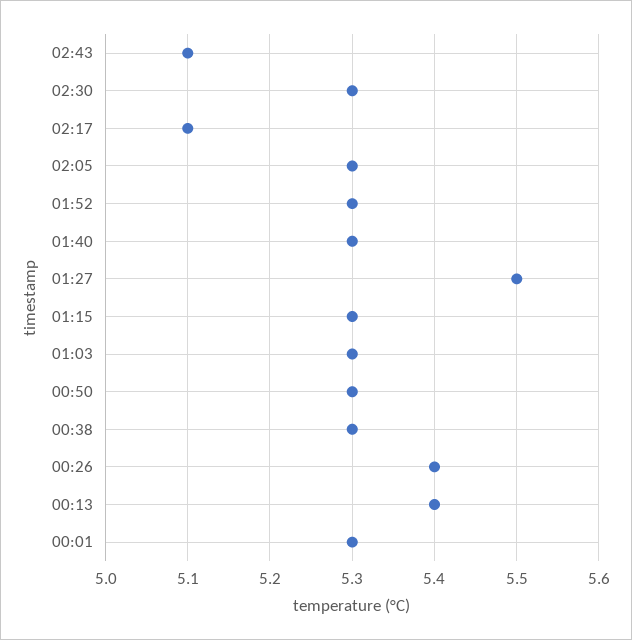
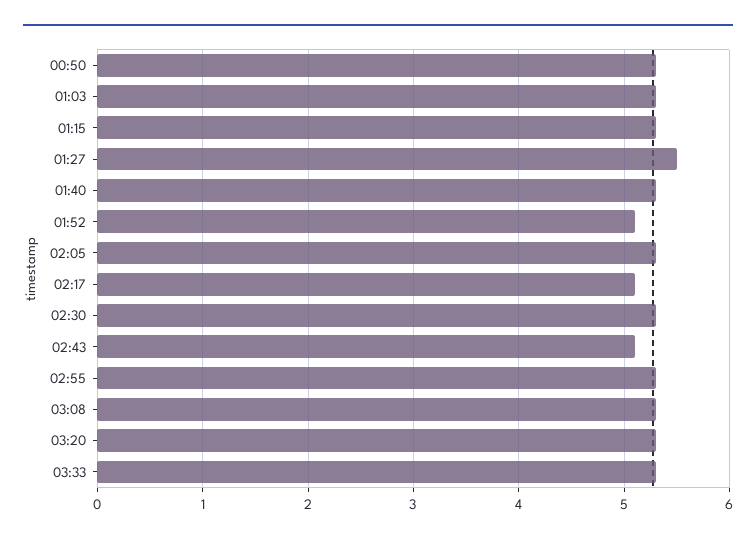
01:52: 5.3 -> 5.1
00:38: 5.3 -> none
00:26: 5.4 -> none
00:13: 5.4 -> none
00:01: 5.3 -> none
02:55: none -> 5.3
03:08: none -> 5.3
03:20: none -> 5.3
03:33: none -> 5.3

